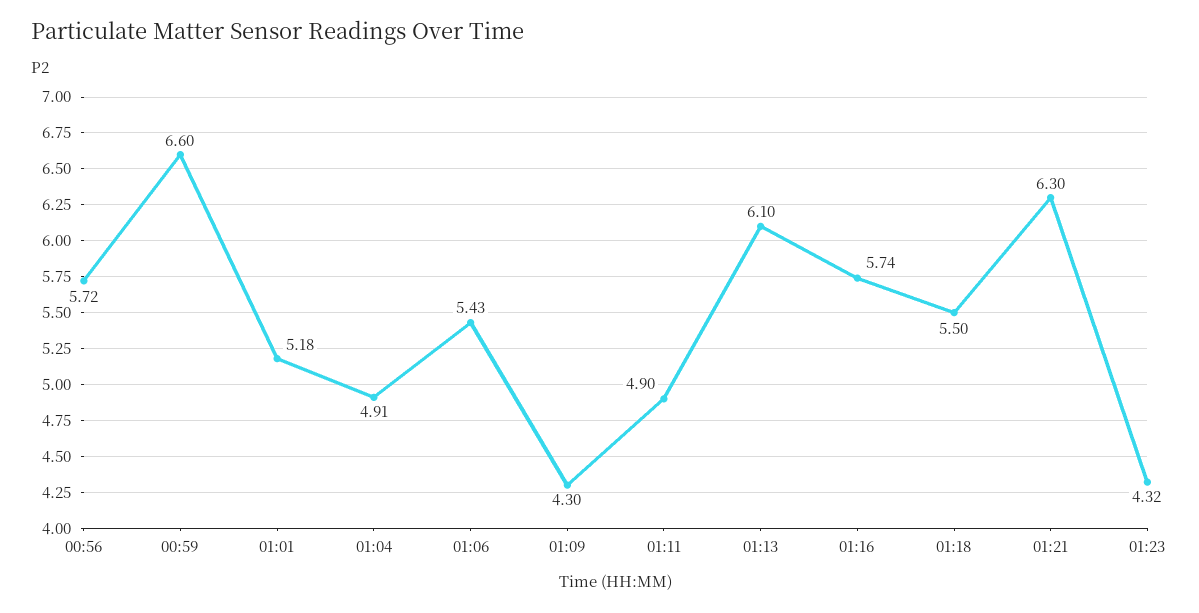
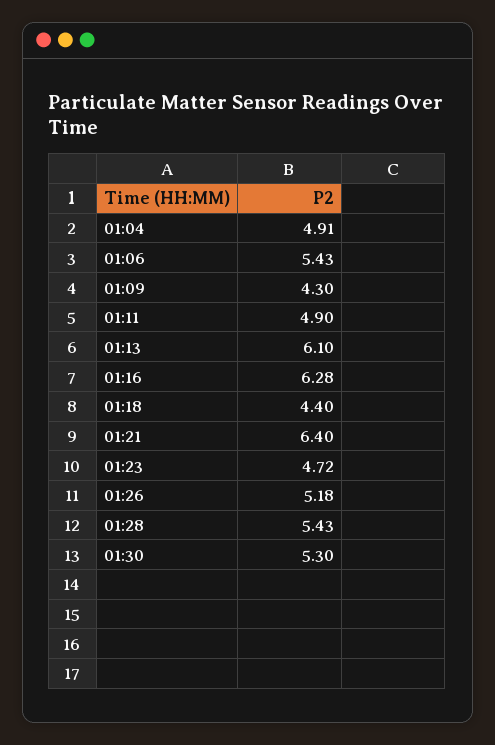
00:56: 5.72 -> none
00:59: 6.6 -> none
01:01: 5.18 -> none
01:16: 5.74 -> 6.28
01:18: 5.5 -> 4.4
01:21: 6.3 -> 6.4
01:23: 4.32 -> 4.72
01:26: none -> 5.18
01:28: none -> 5.43
01:30: none -> 5.3

